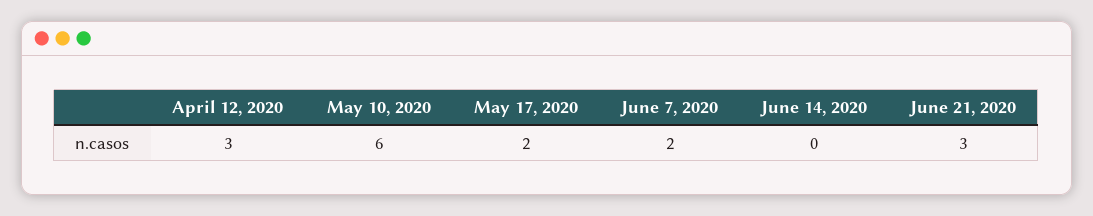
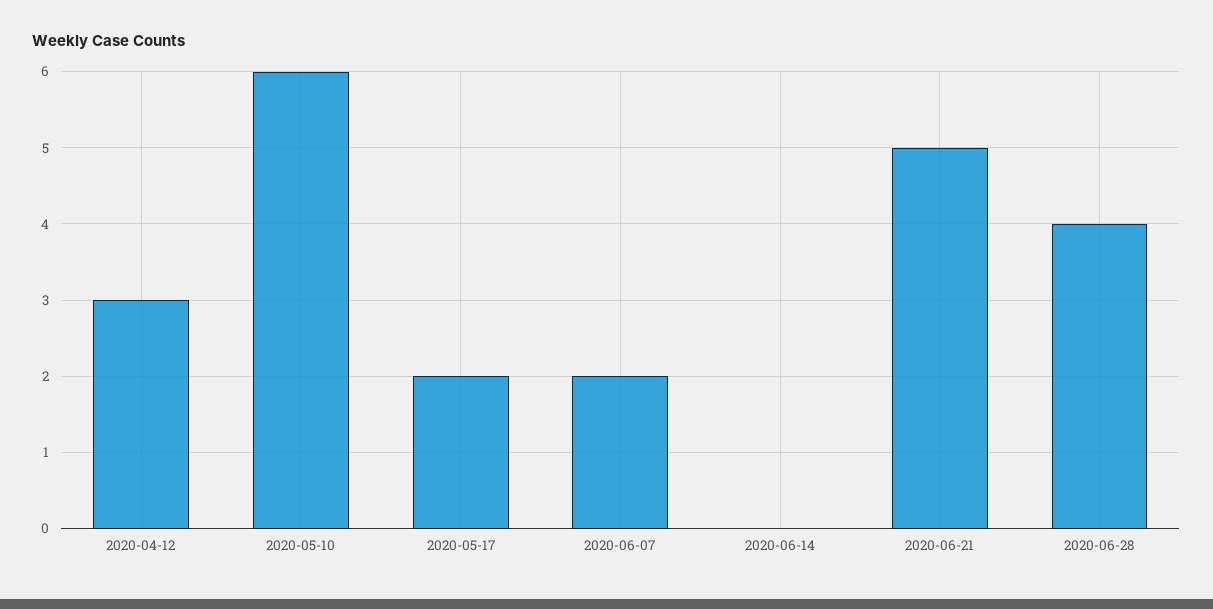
June 21, 2020: 3 -> 5
2020-06-28: none -> 4

